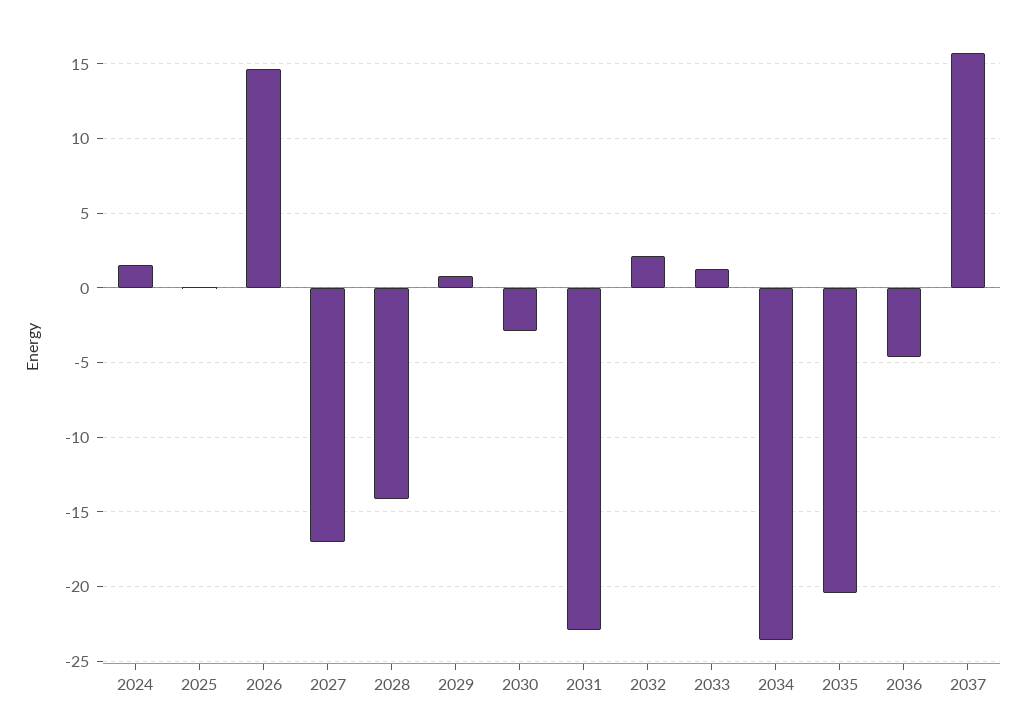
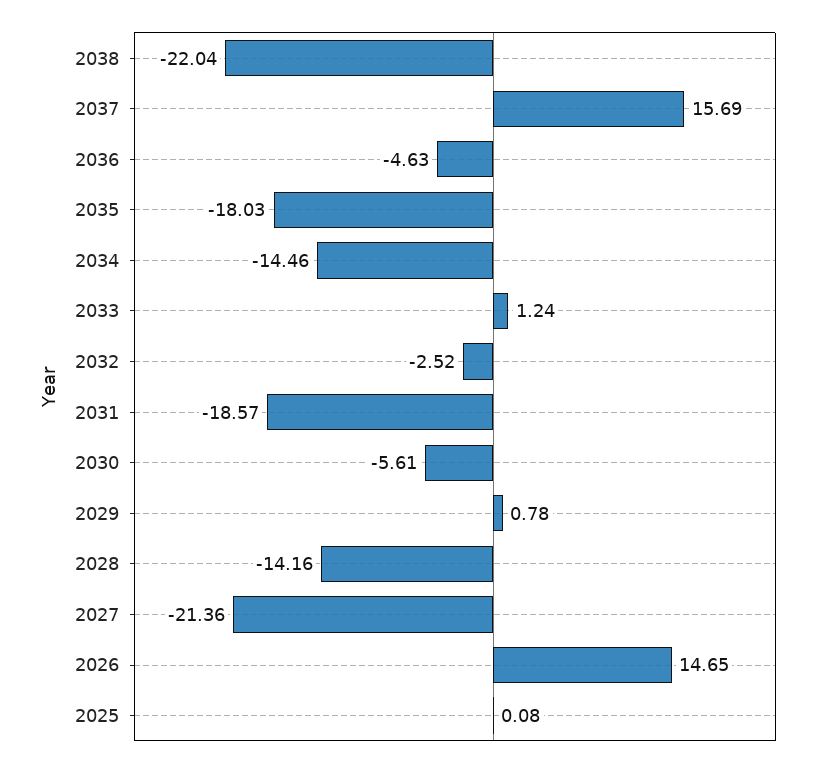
2024: 1.5 -> none
2027: -17 -> -21.36
2030: -3 -> -5.61
2031: -23 -> -18.57
2032: 2 -> -2.52
2034: -23.5 -> -14.46
2035: -20.5 -> -18.03
2038: none -> -22.04

